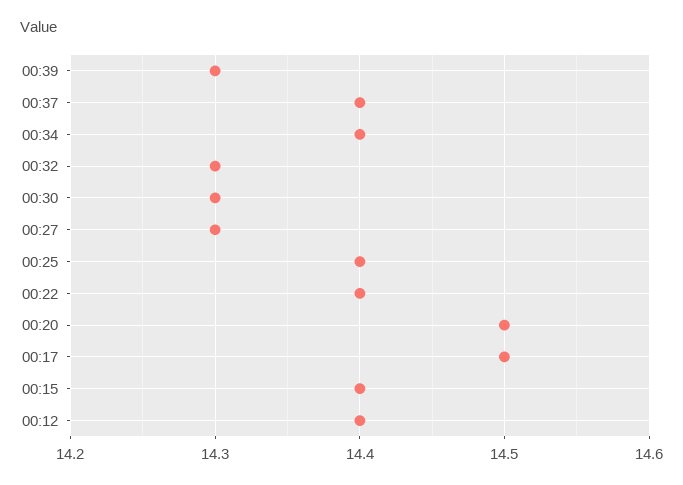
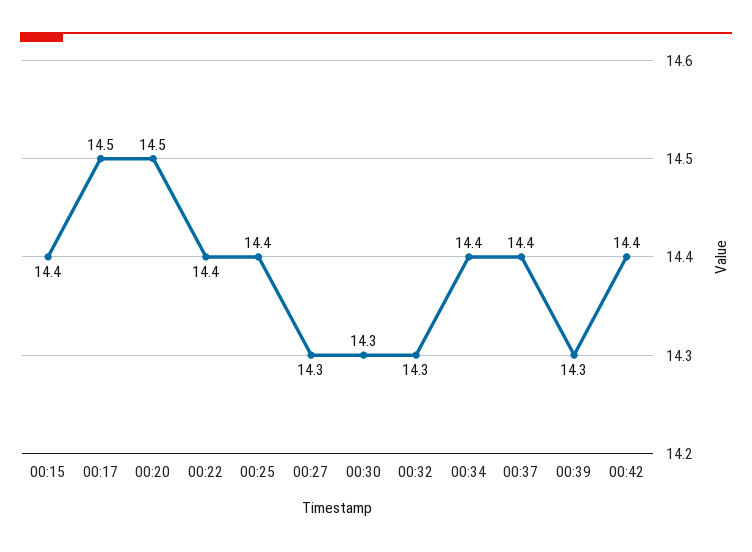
00:12: 14.4 -> none
00:42: none -> 14.4

